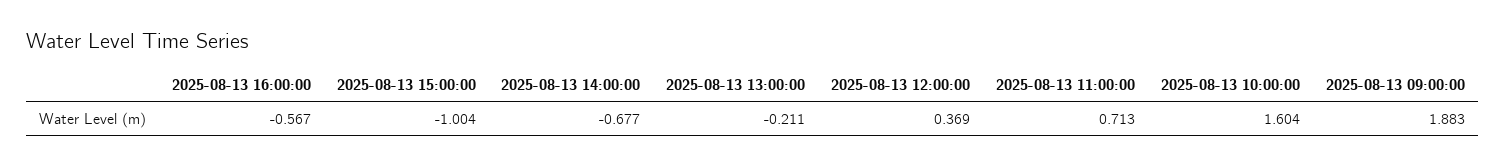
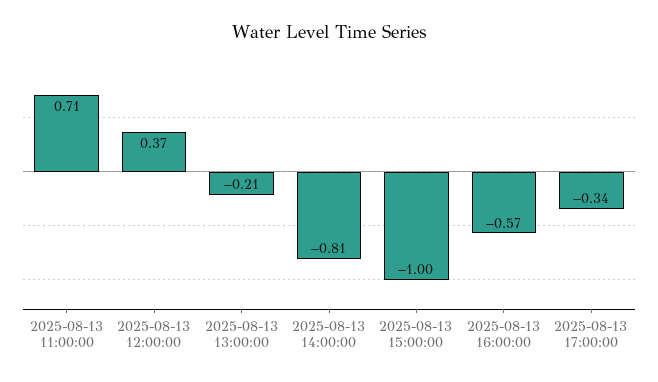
2025-08-13 14:00:00: -0.677 -> -0.81
2025-08-13 10:00:00: 1.604 -> none
2025-08-13 09:00:00: 1.883 -> none
2025-08-13 17:00:00: none -> -0.34

